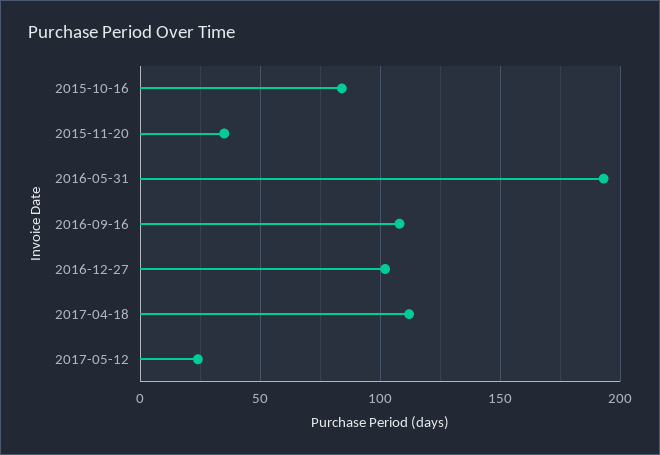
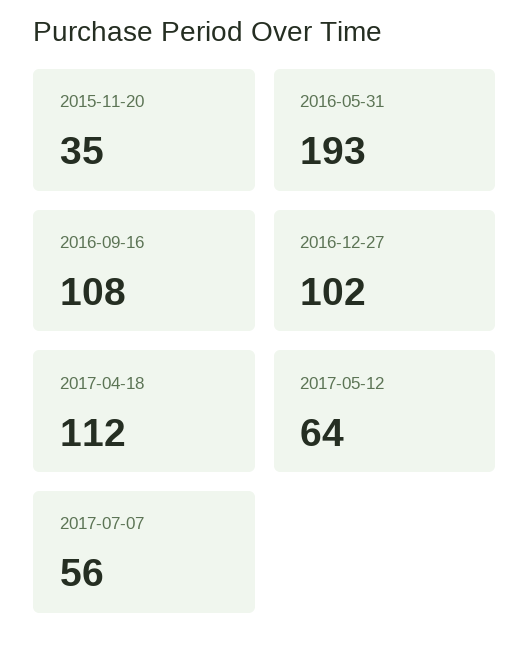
2015-10-16: 85 -> none
2017-05-12: 25 -> 64
2017-07-07: none -> 56

